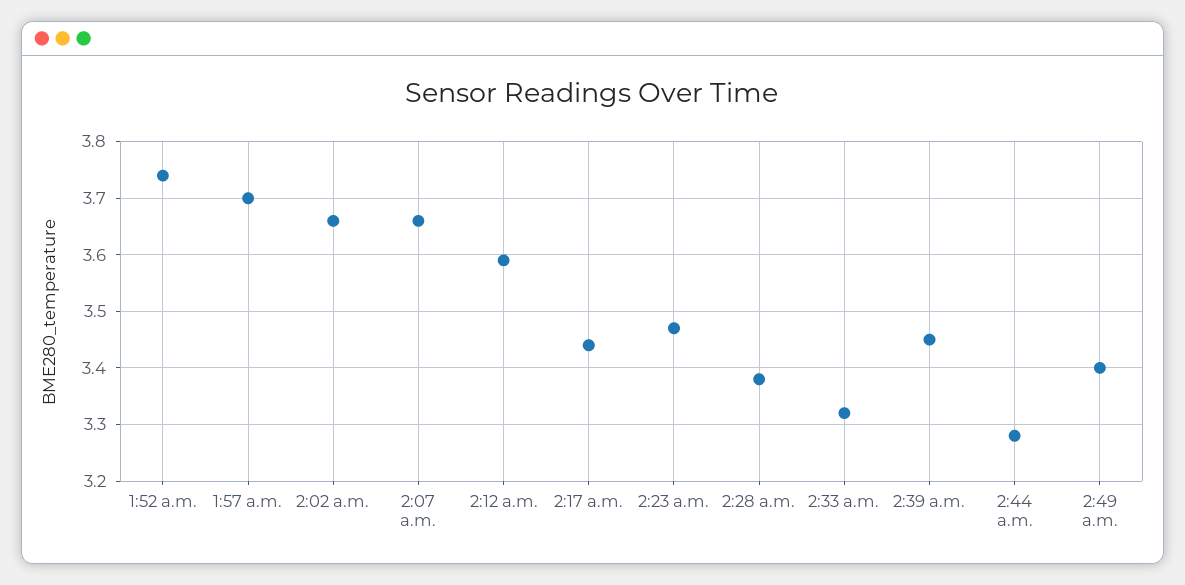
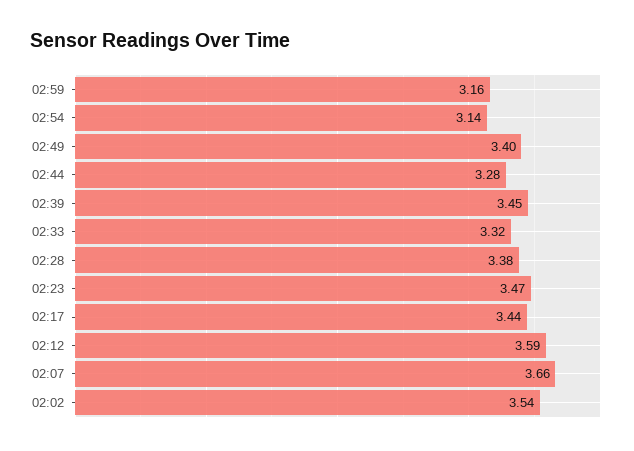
1:52 a.m.: 3.75 -> none
1:57 a.m.: 3.7 -> none
2:02 a.m.: 3.65 -> 3.54
02:59: none -> 3.16
02:54: none -> 3.14

